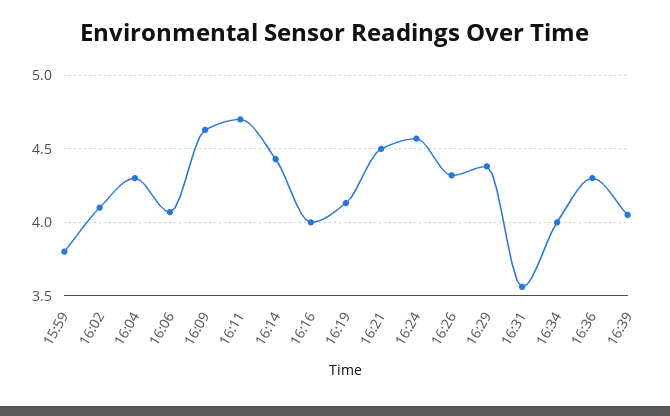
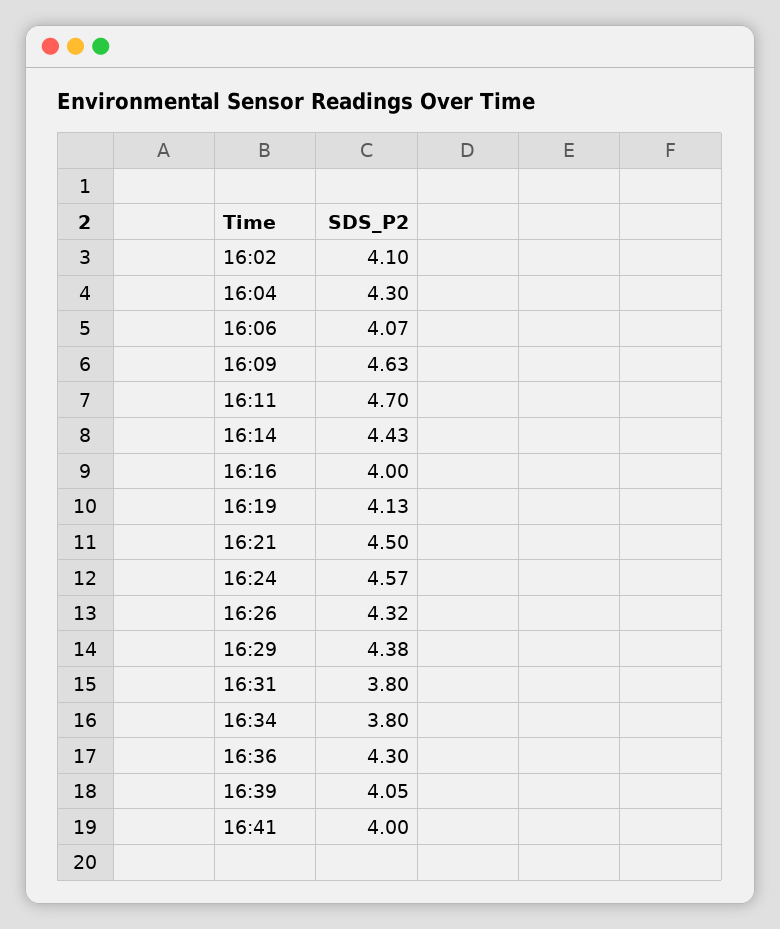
15:59: 3.8 -> none
16:31: 3.55 -> 3.8
16:34: 4 -> 3.8
16:41: none -> 4

